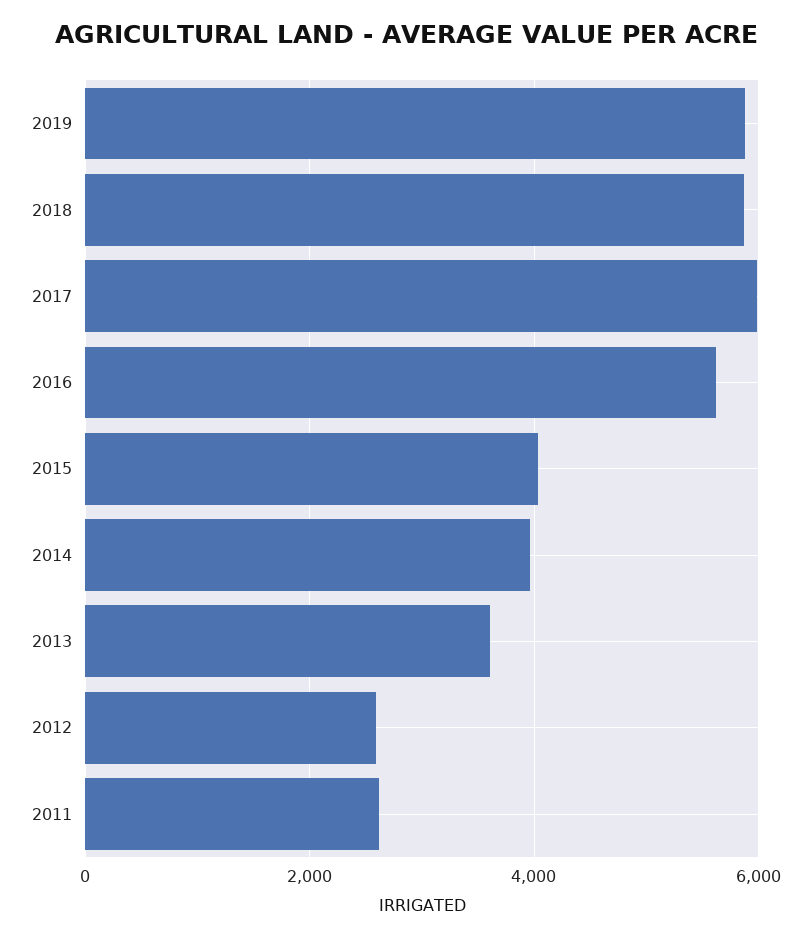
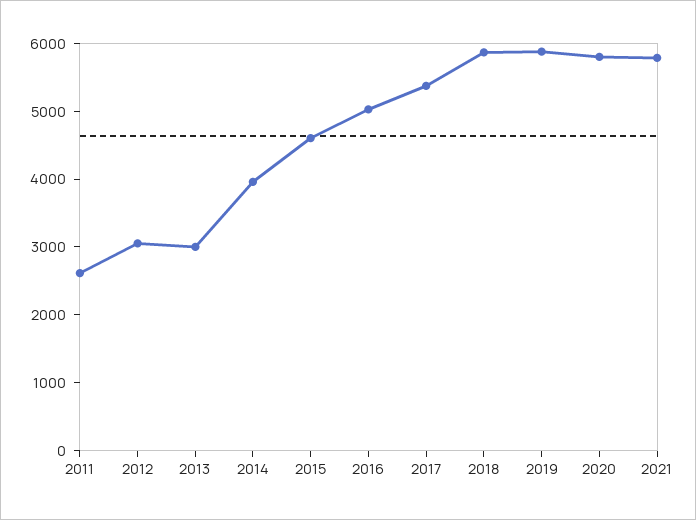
2017: 6000 -> 5400
2016: 5600 -> 5000
2015: 4000 -> 4600
2013: 3600 -> 3000
2012: 2600 -> 3000
2020: none -> 5800
2021: none -> 5800

